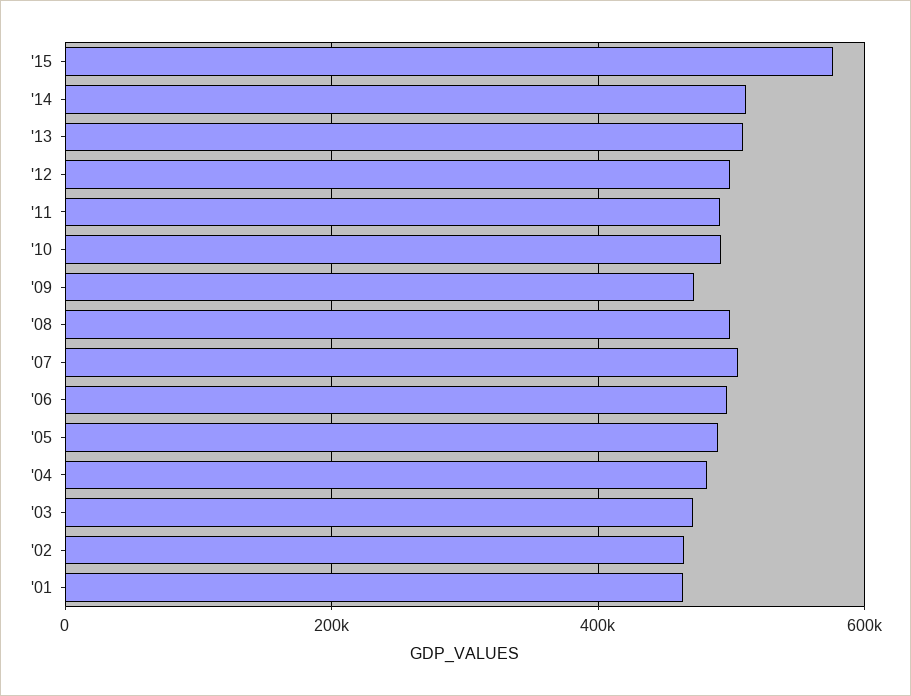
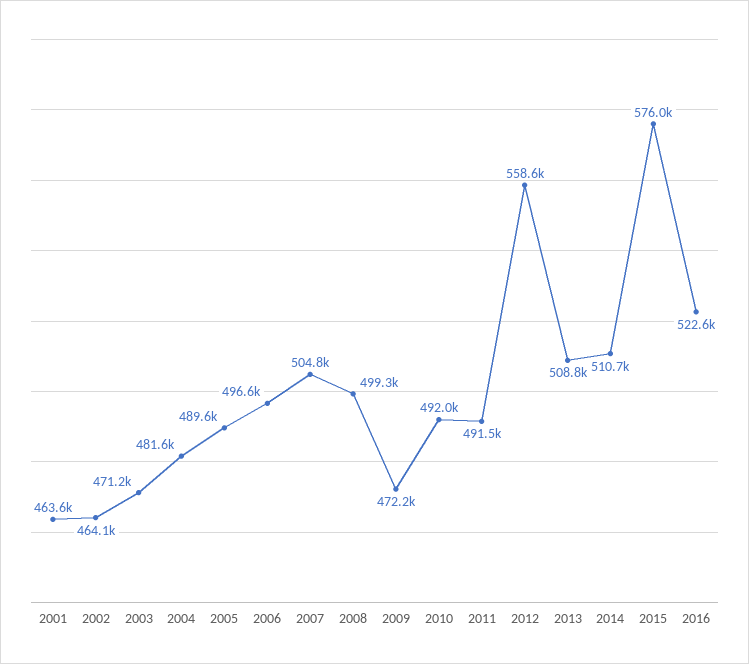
'12: 500000 -> 558600
2016: none -> 522600

